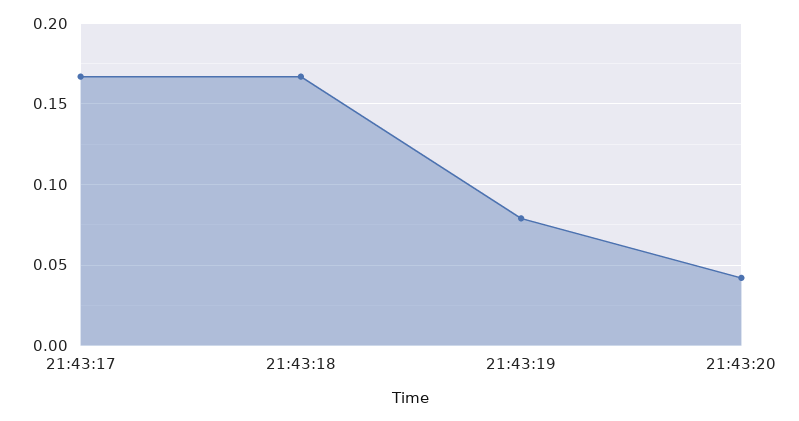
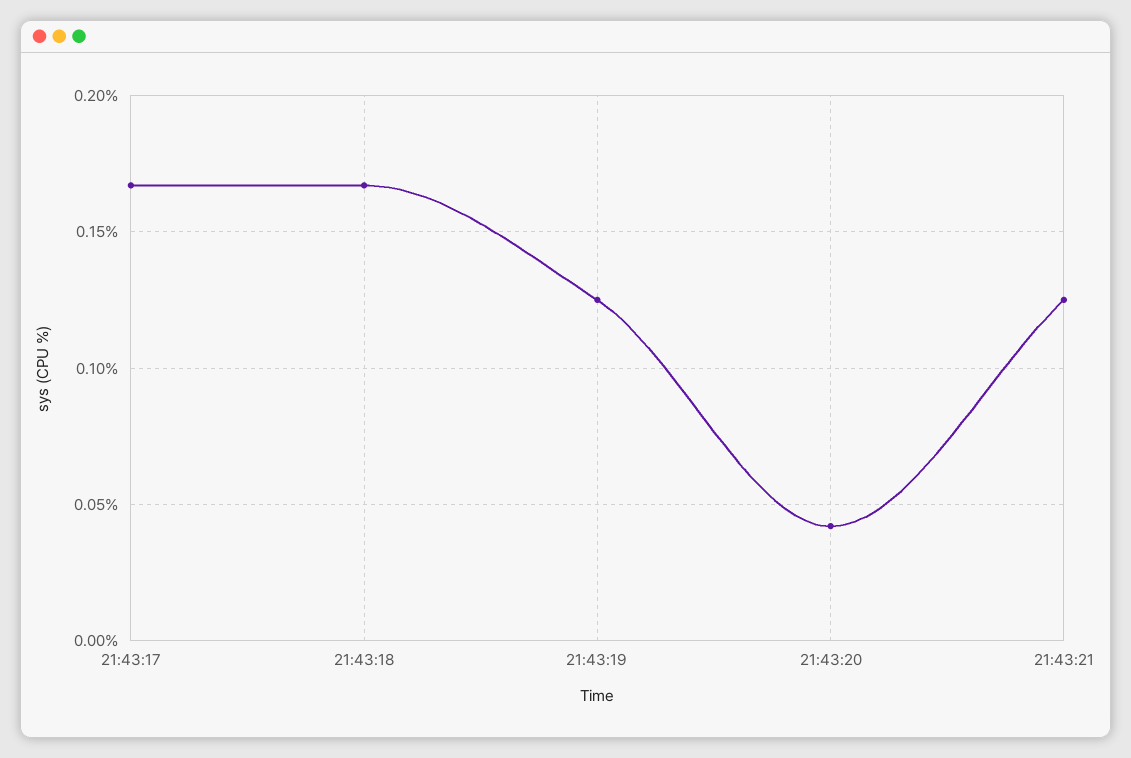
21:43:19: 0.08 -> 0.125
21:43:21: none -> 0.125

